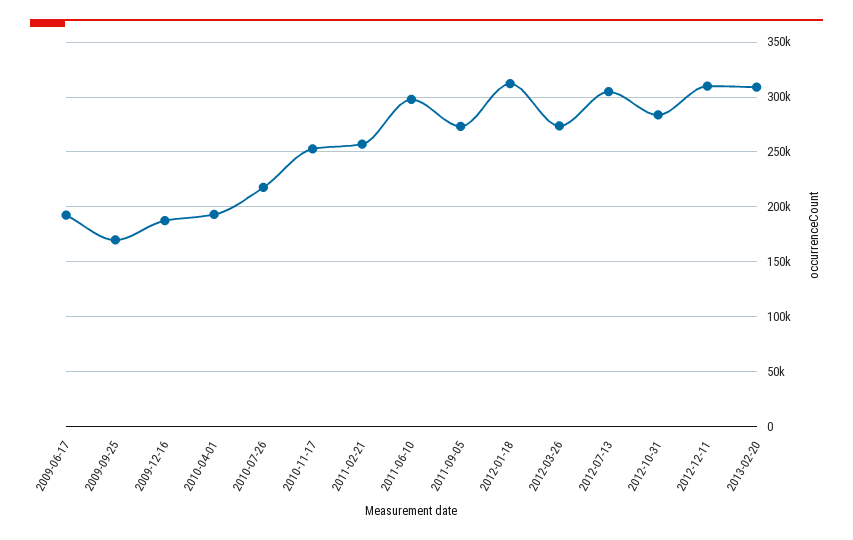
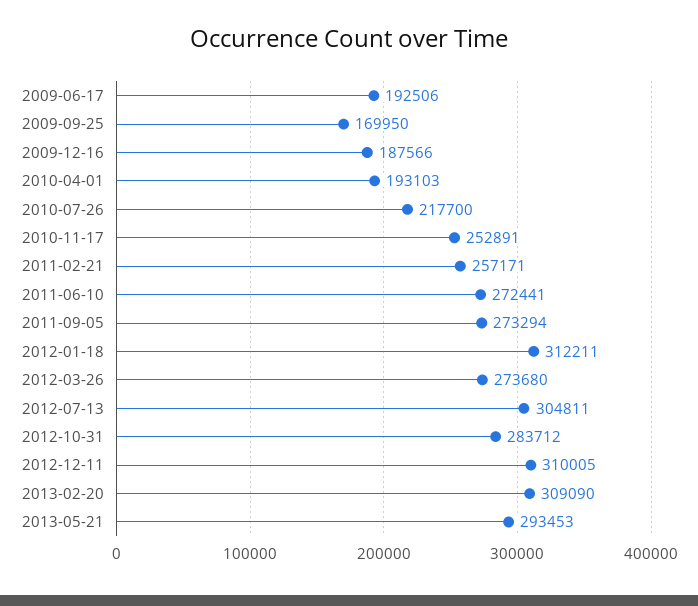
2011-06-10: 300000 -> 272441
2013-05-21: none -> 293453

